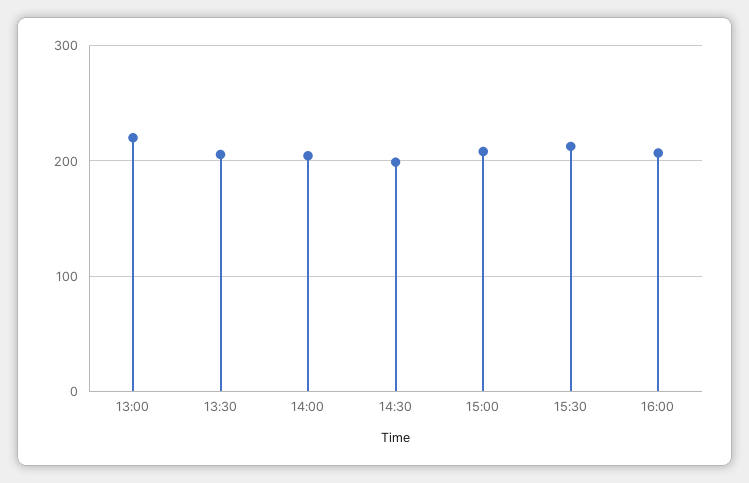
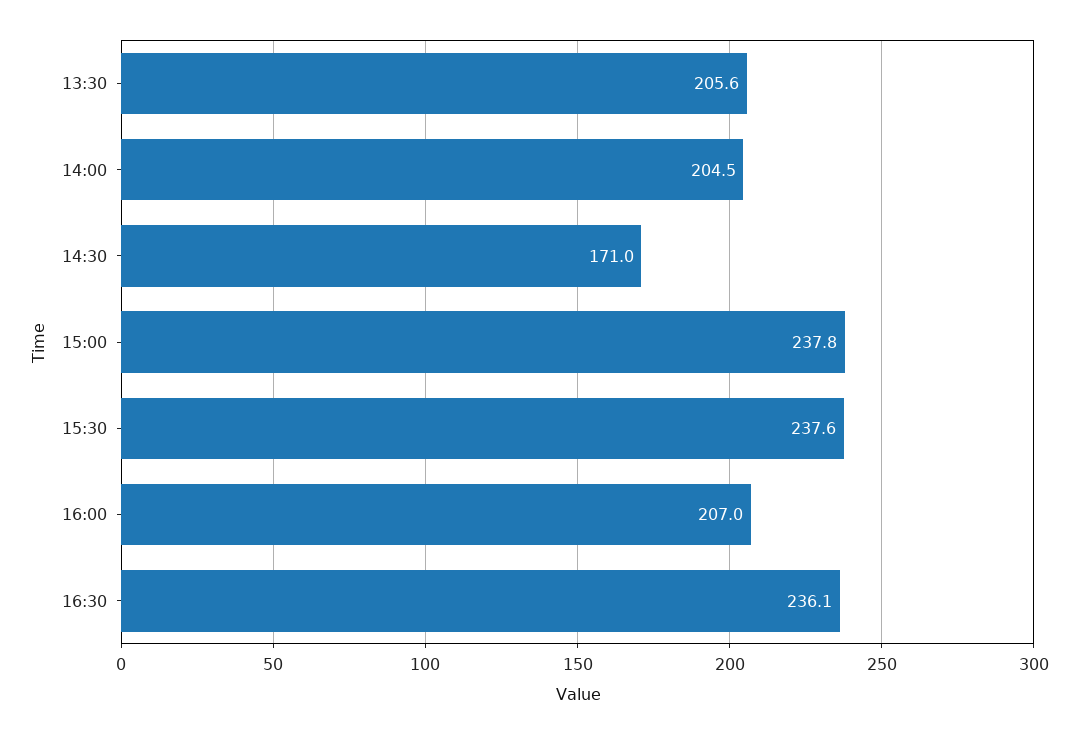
13:00: 220 -> none
14:30: 200 -> 171
15:00: 210 -> 237.8
15:30: 210 -> 237.6
16:30: none -> 236.1

